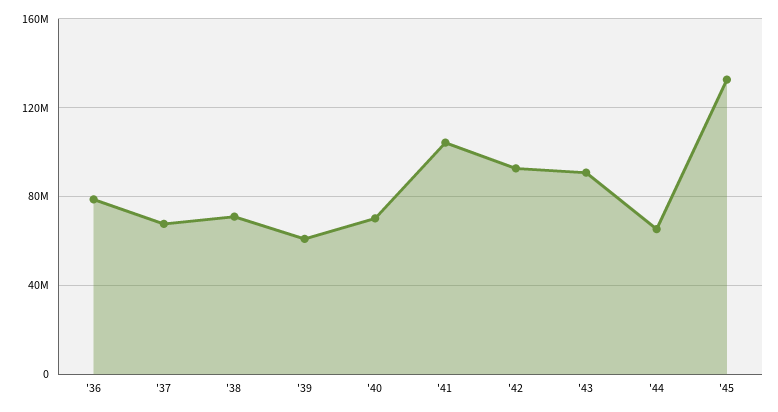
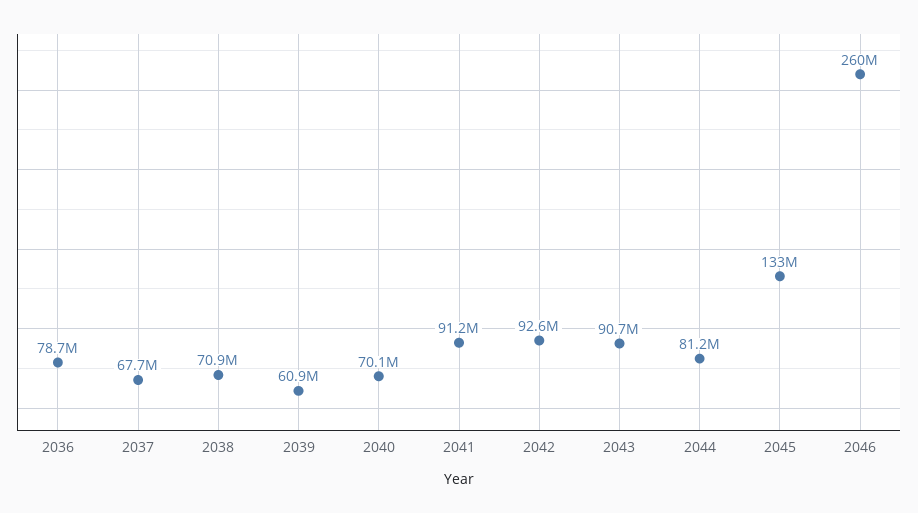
'41: 105000000 -> 91200000
'44: 65000000 -> 81200000
2046: none -> 260000000

